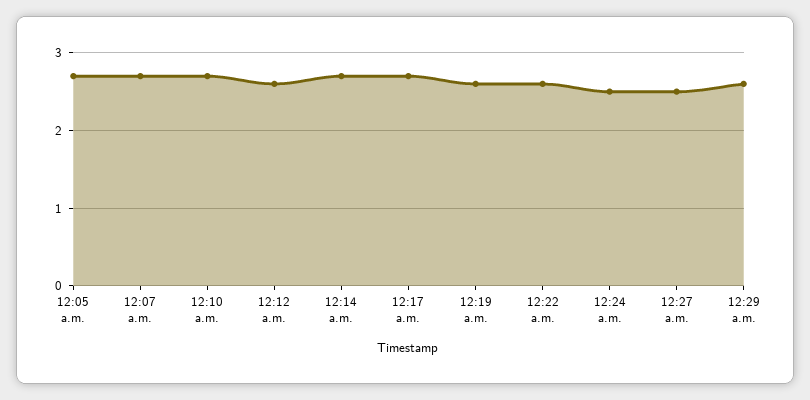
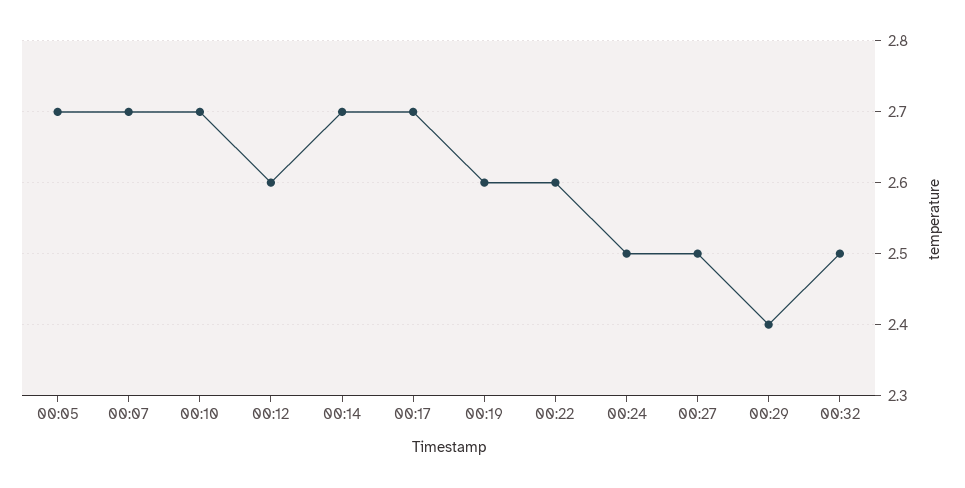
12:29 a.m.: 2.6 -> 2.4
00:32: none -> 2.5

